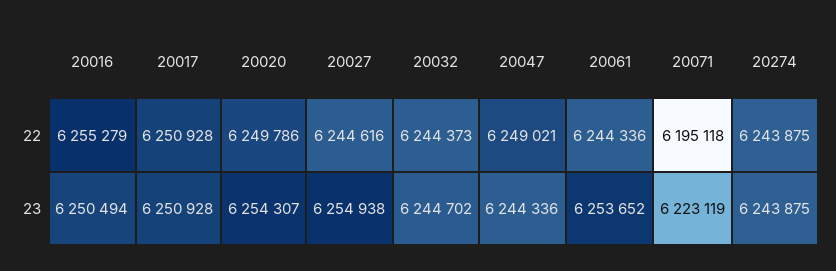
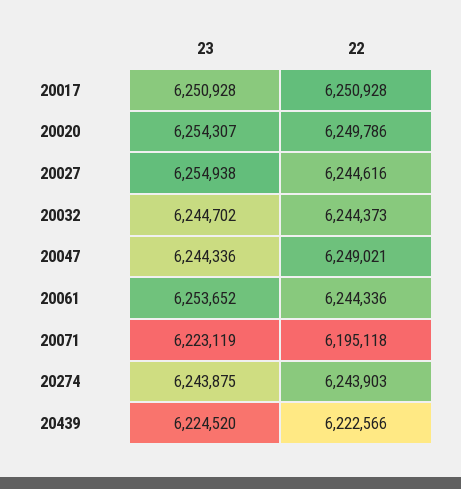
20016, 22: 6255279 -> none
20274, 22: 6243875 -> 6243903
20016, 23: 6250494 -> none
20439, 23: none -> 6224520
20439, 22: none -> 6222566

